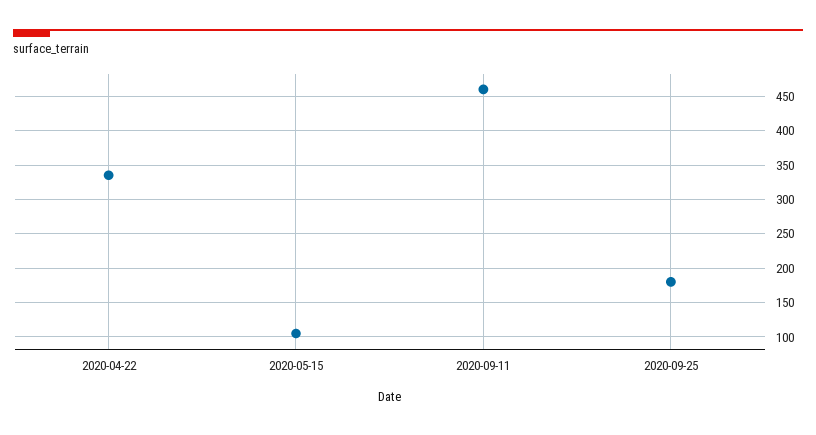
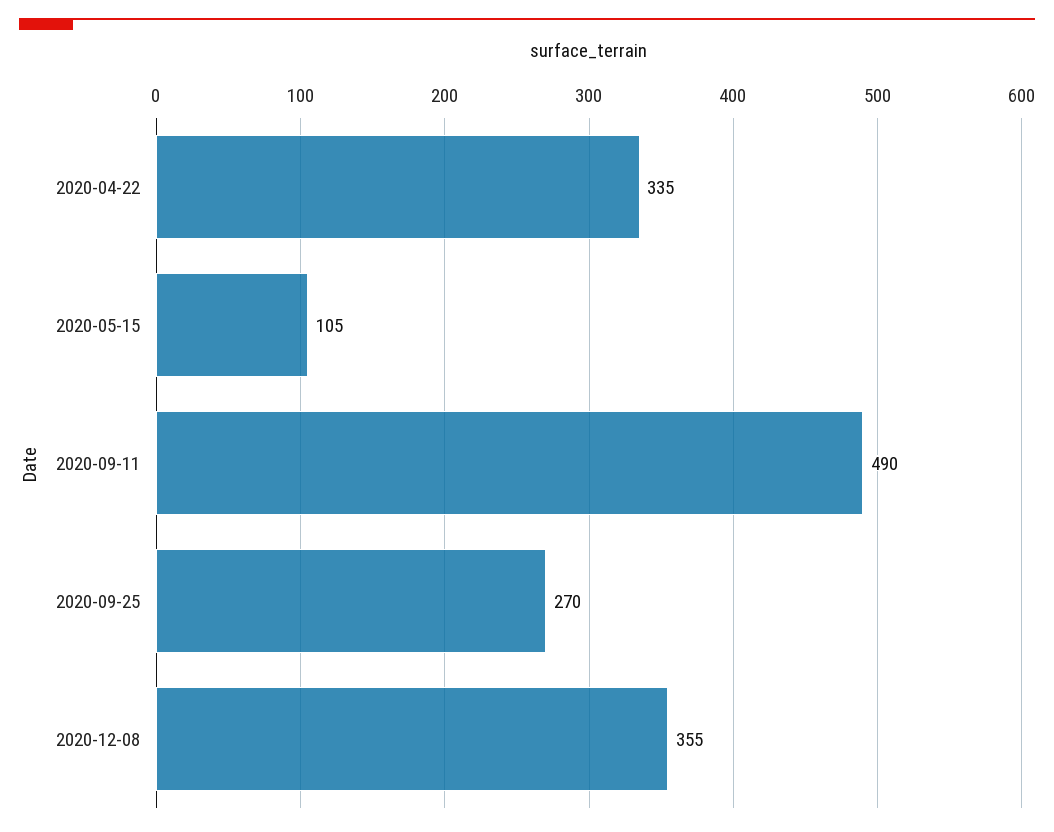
2020-09-11: 460 -> 490
2020-09-25: 180 -> 270
2020-12-08: none -> 355

